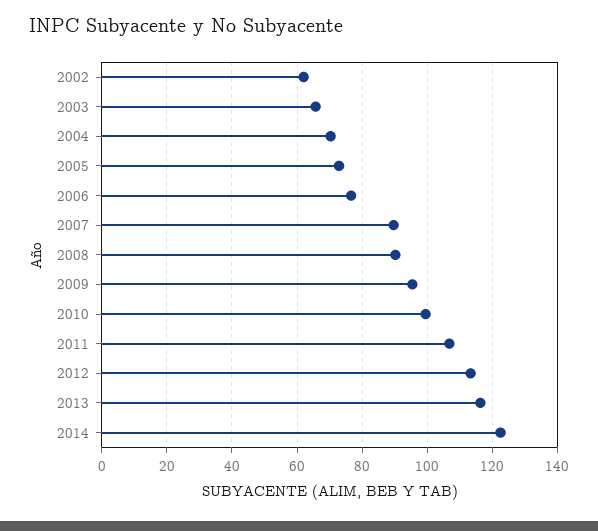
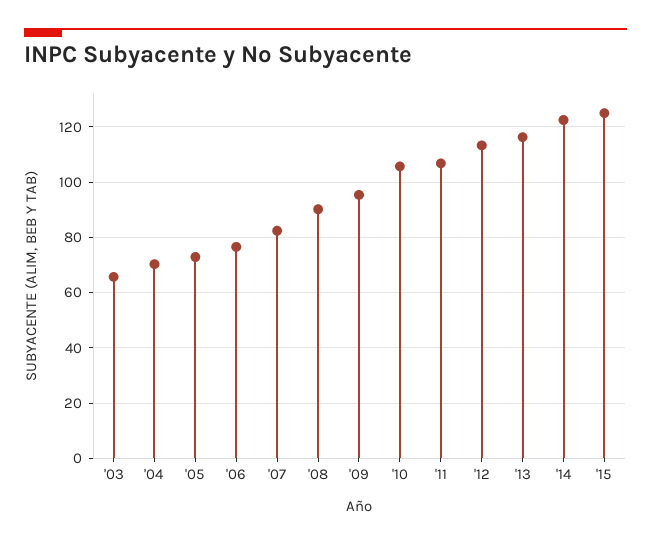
2002: 62 -> none
2007: 90 -> 82.5
2010: 100 -> 105
'15: none -> 125

